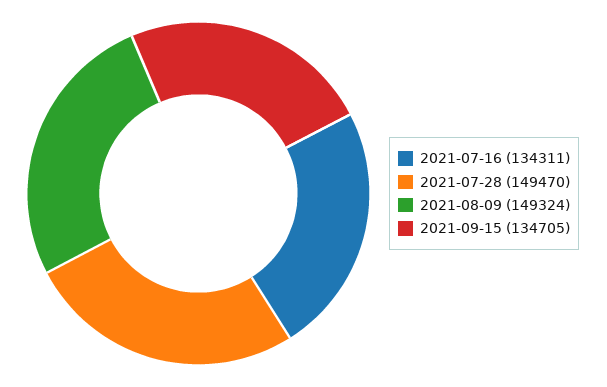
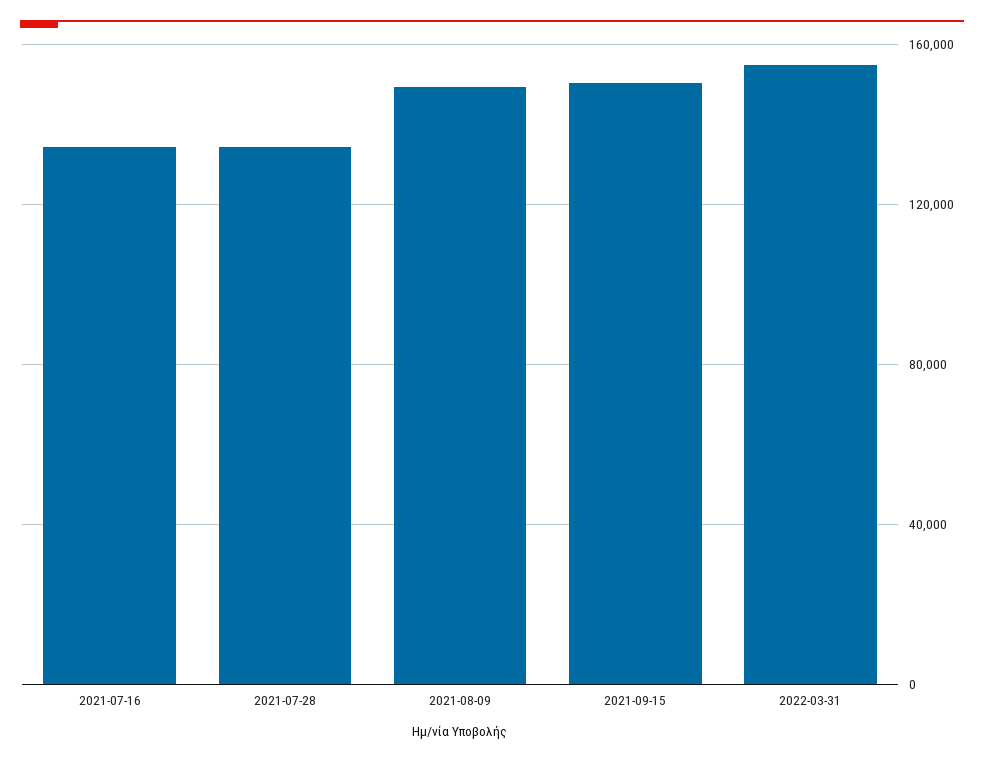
2021-07-28: 149470 -> 135000
2021-09-15: 134705 -> 150000
2022-03-31: none -> 155000

